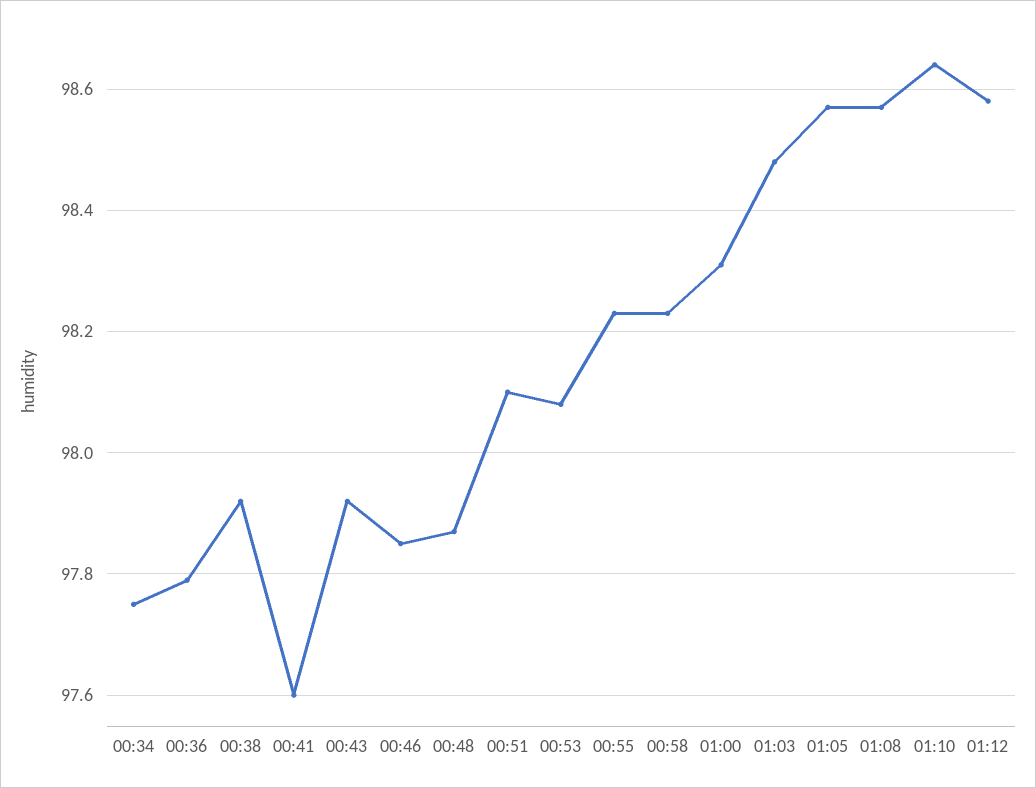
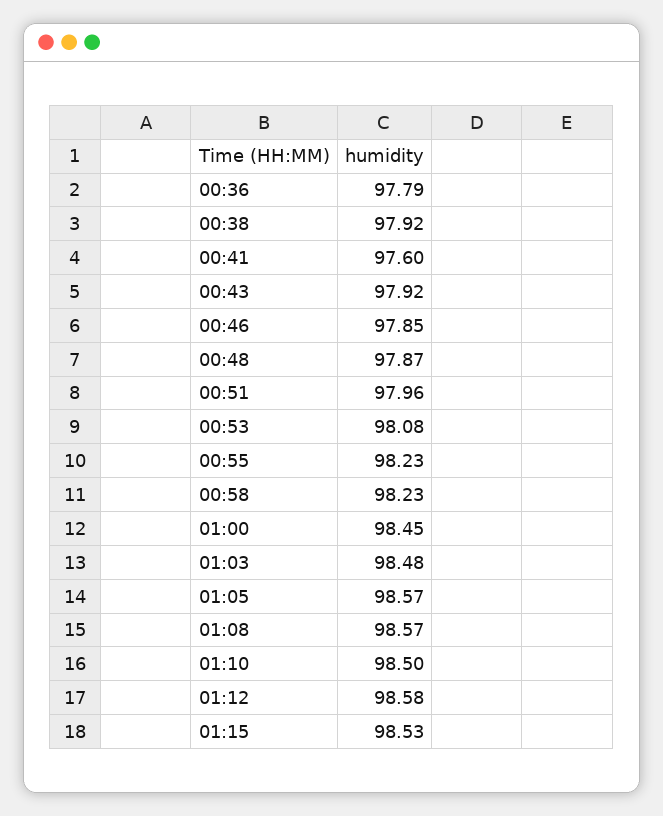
00:34: 97.75 -> none
00:51: 98.1 -> 97.96
01:00: 98.3 -> 98.45
01:10: 98.65 -> 98.5
01:15: none -> 98.53

